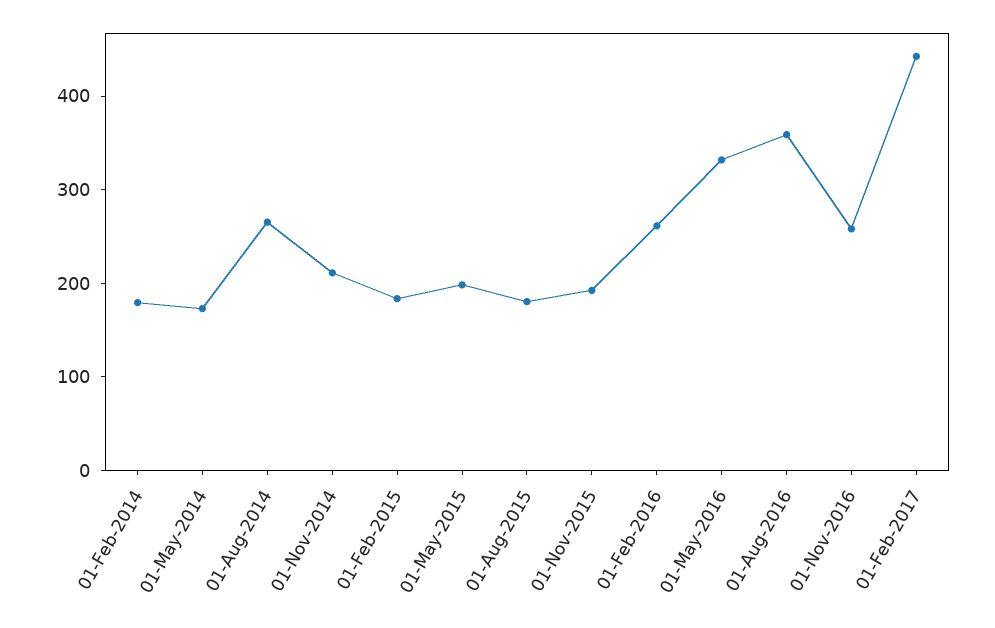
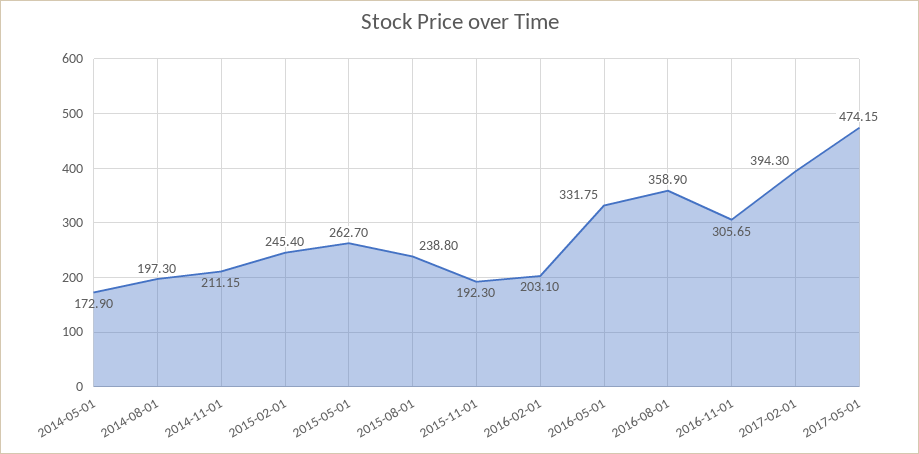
01-Feb-2014: 180 -> none
01-Aug-2014: 260 -> 197.3
01-Feb-2015: 180 -> 245.4
01-May-2015: 200 -> 262.7
01-Aug-2015: 180 -> 238.8
01-Feb-2016: 260 -> 203.1
01-Nov-2016: 260 -> 305.65
01-Feb-2017: 440 -> 394.3
2017-05-01: none -> 474.15

